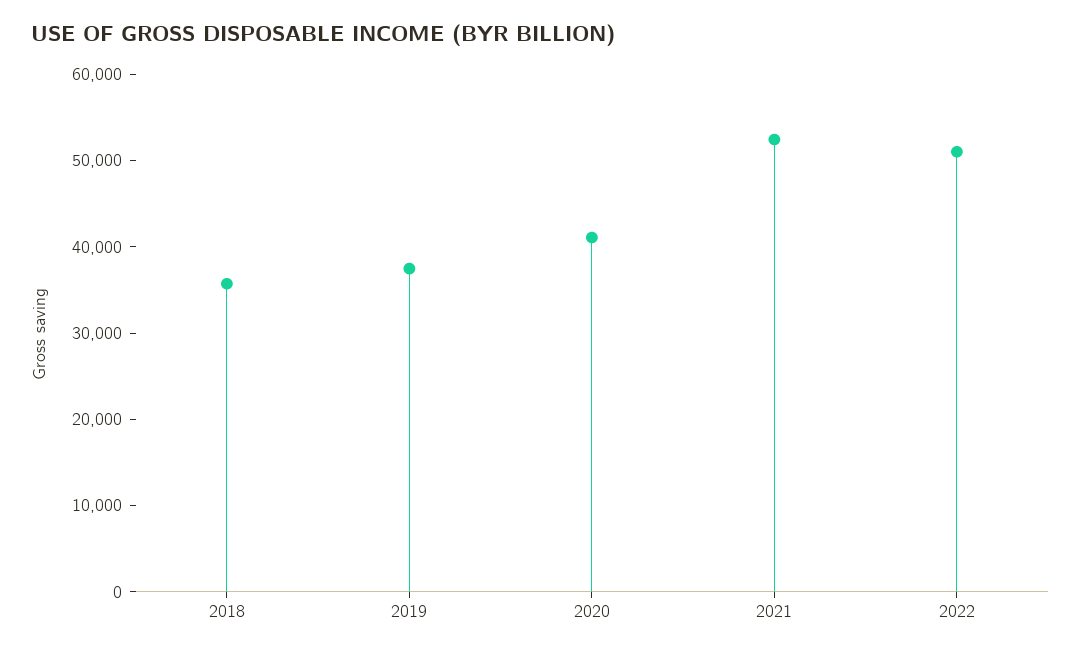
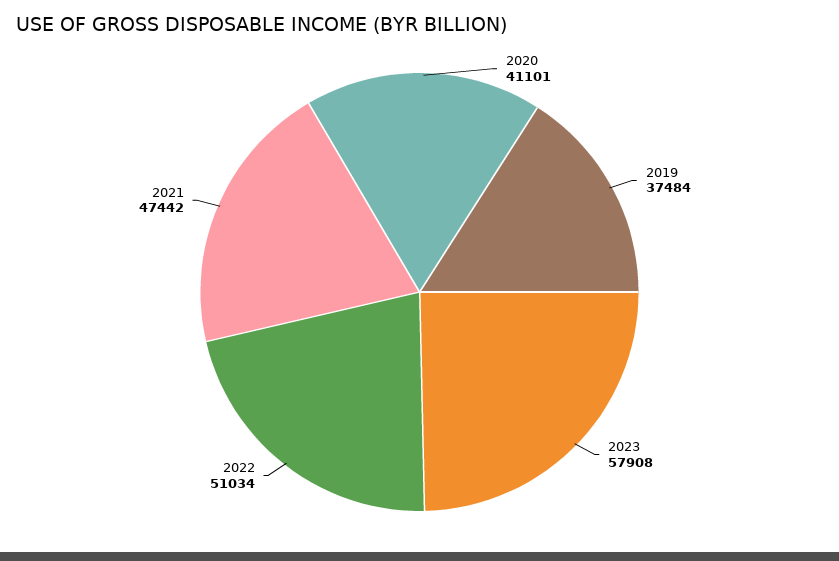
2018: 36000 -> none
2021: 52000 -> 47442
2023: none -> 57908

